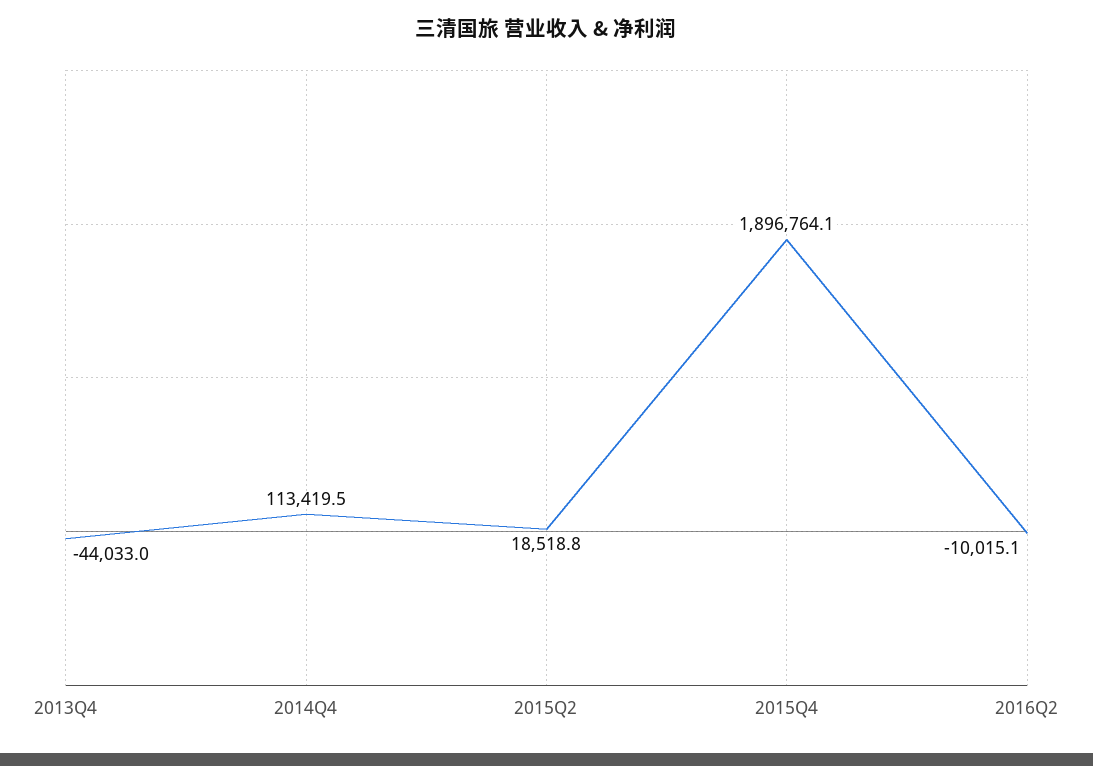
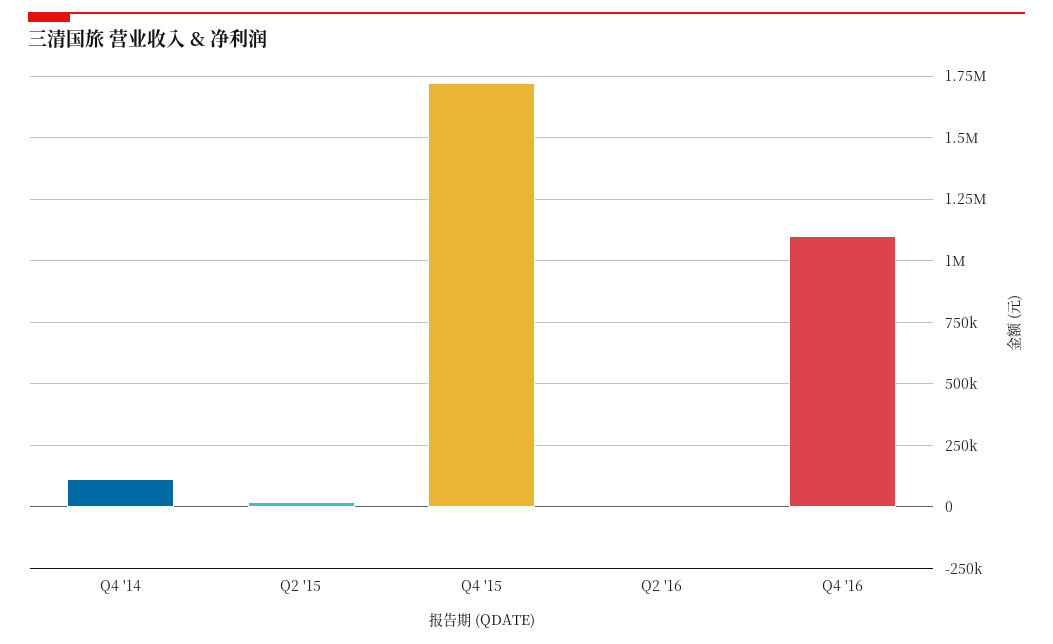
2013Q4: -44033 -> none
2015Q4: 1896764.1 -> 1725000
Q4 '16: none -> 1100000

